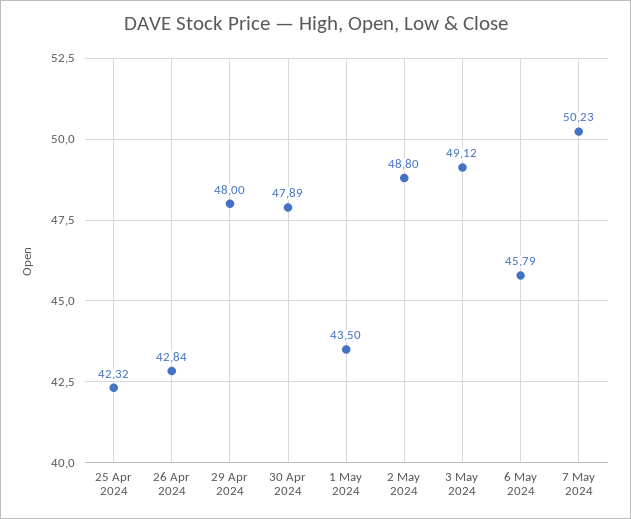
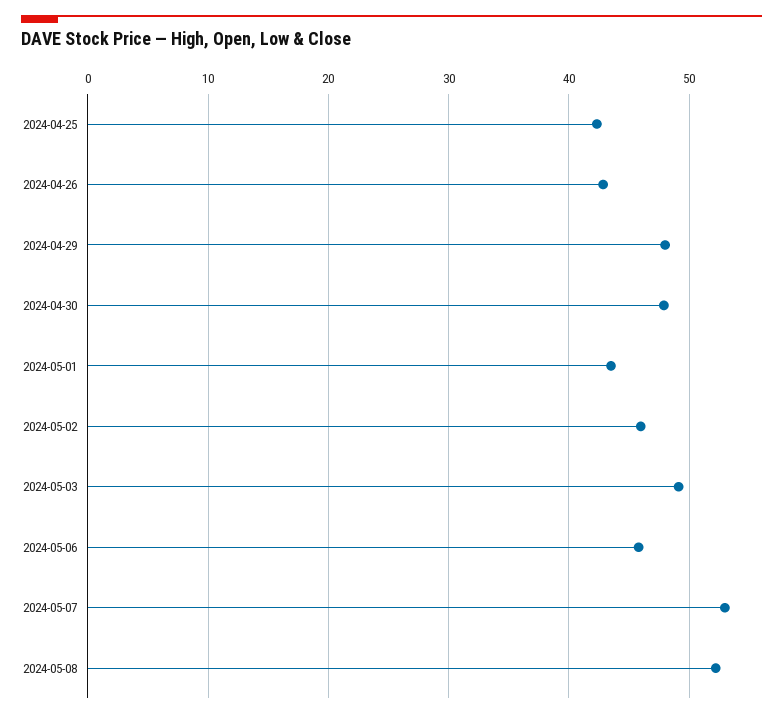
2 May 2024: 48.8 -> 46
7 May 2024: 50.23 -> 53
2024-05-08: none -> 52

